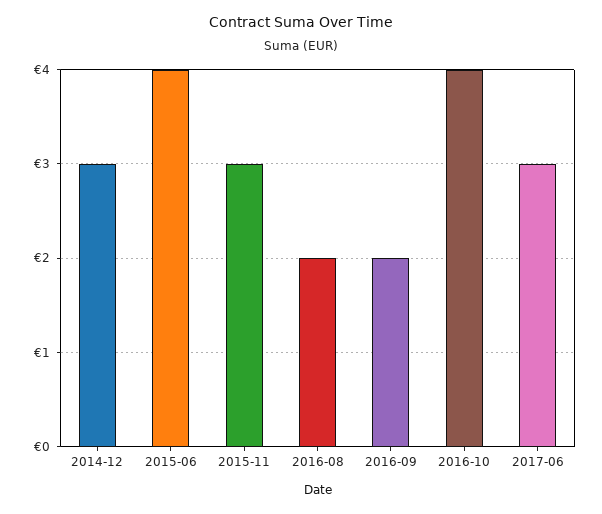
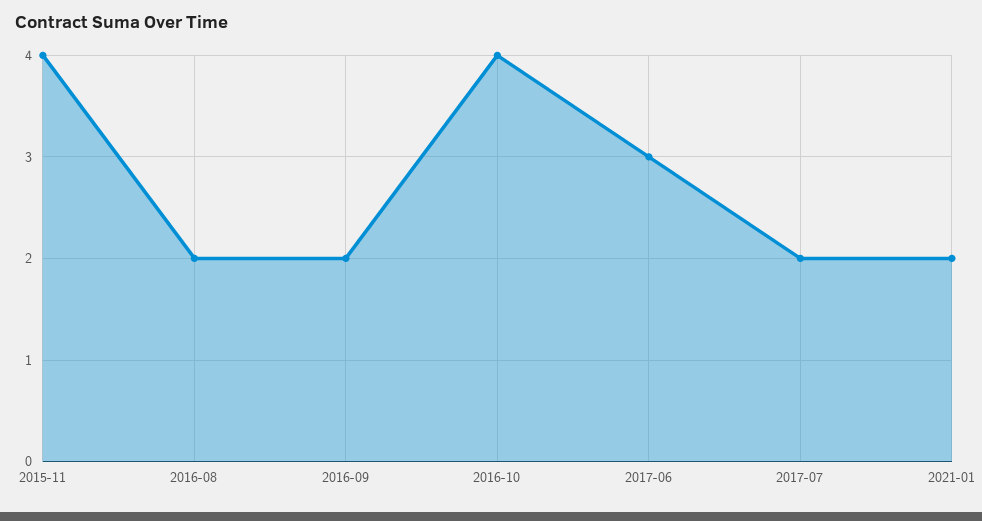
2014-12: 3 -> none
2015-06: 4 -> none
2015-11: 3 -> 4
2017-07: none -> 2
2021-01: none -> 2

